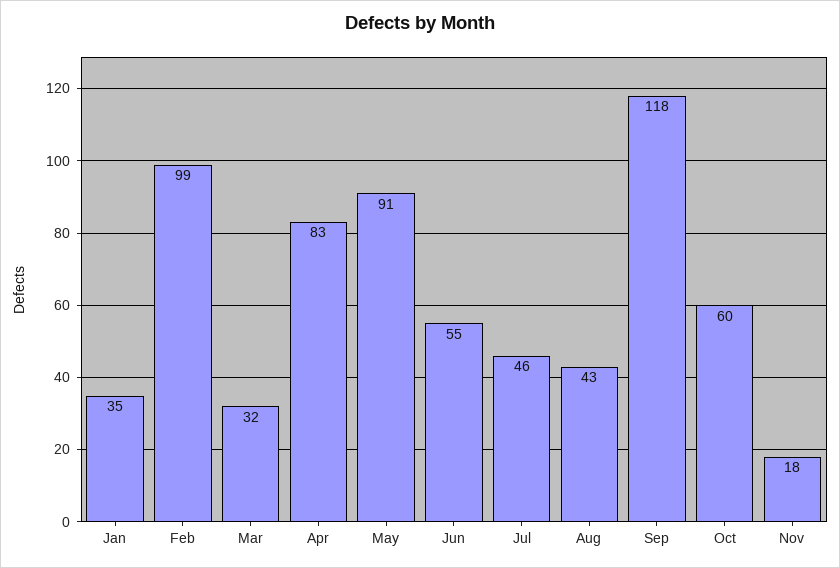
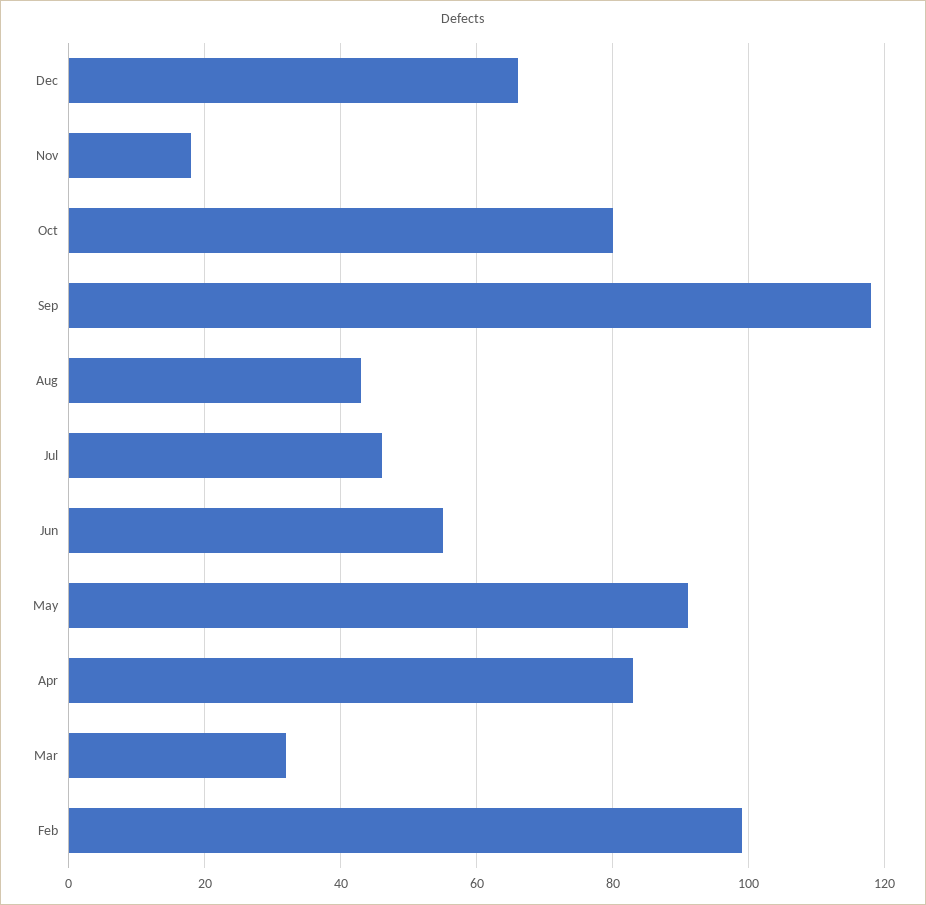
Jan: 35 -> none
Oct: 60 -> 80
Dec: none -> 65

